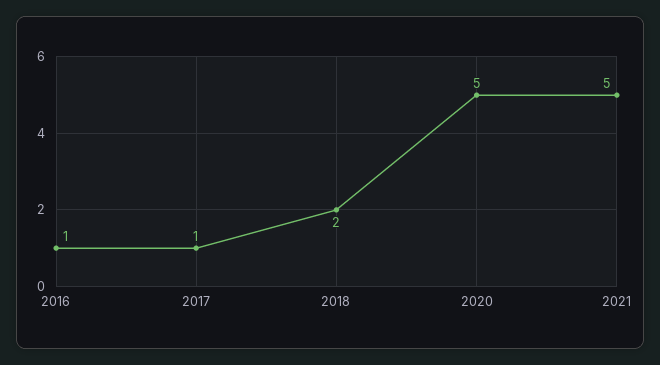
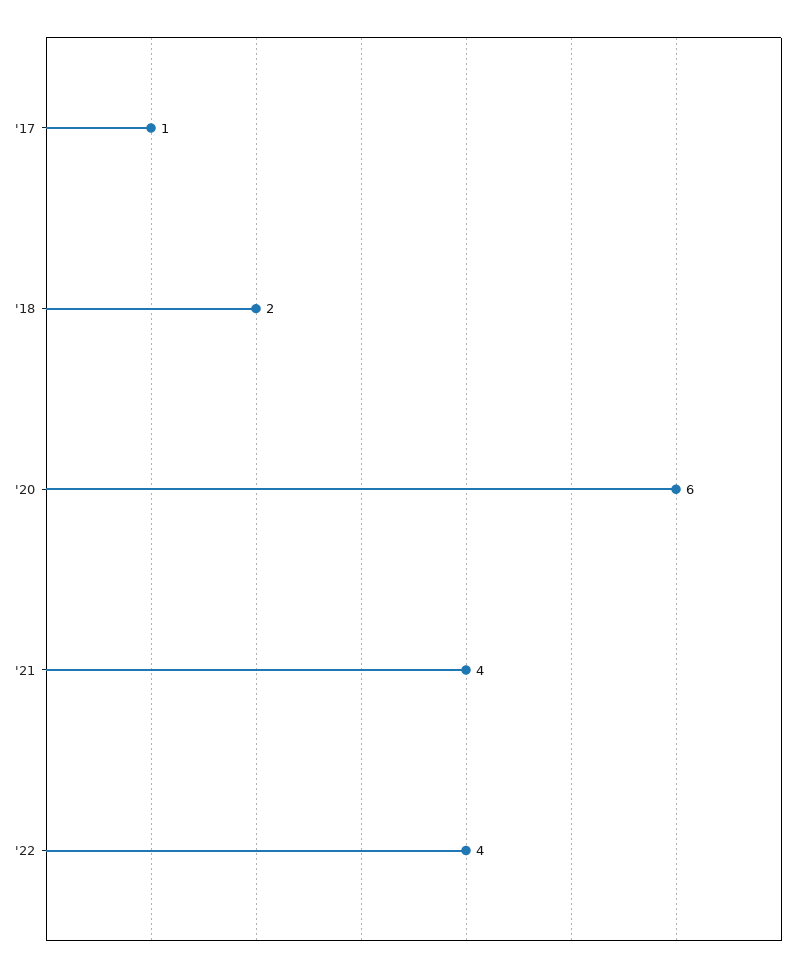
2016: 1 -> none
2020: 5 -> 6
2021: 5 -> 4
'22: none -> 4

